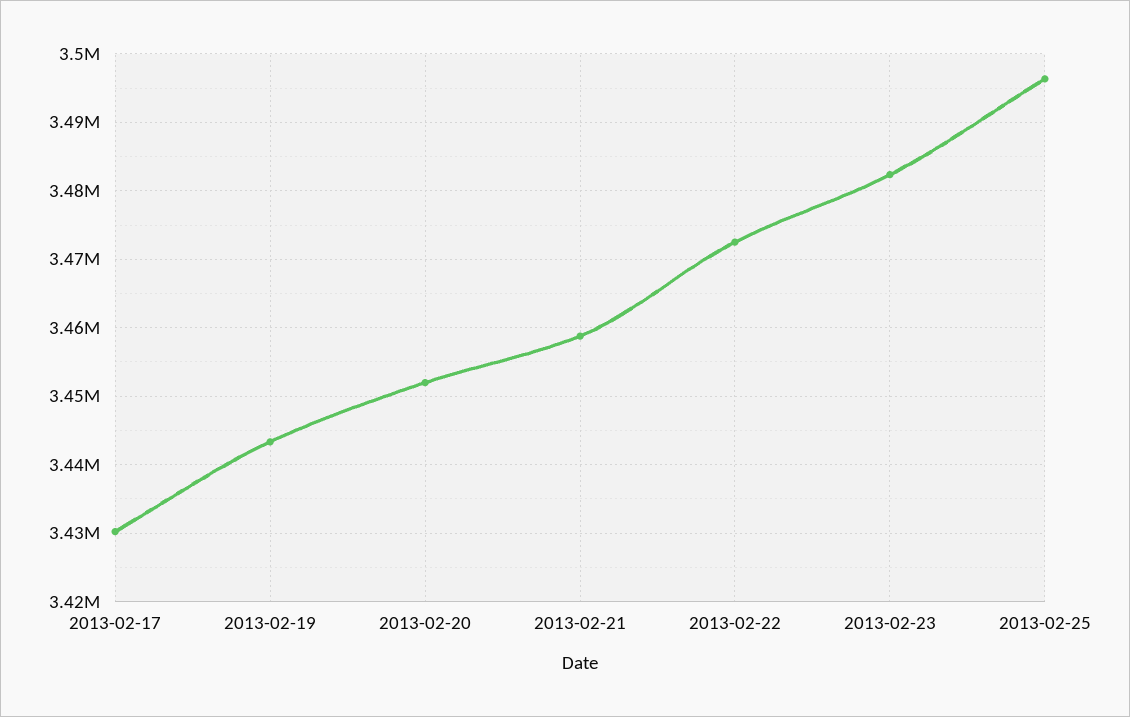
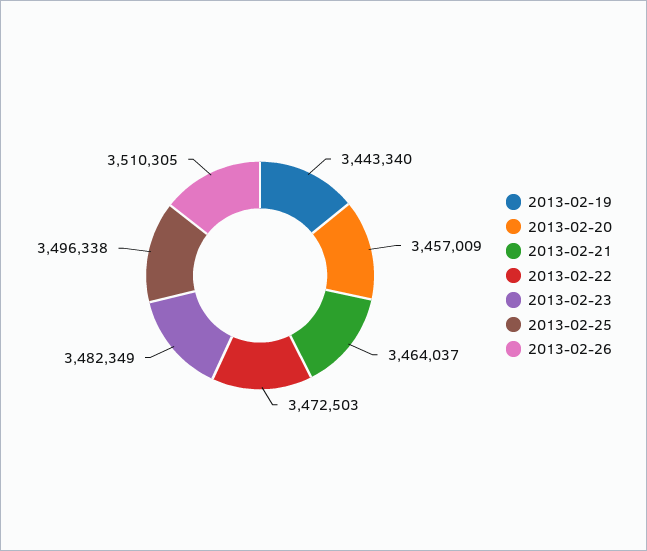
2013-02-17: 3430000 -> none
2013-02-20: 3452000 -> 3457009
2013-02-21: 3459000 -> 3464037
2013-02-26: none -> 3510305

